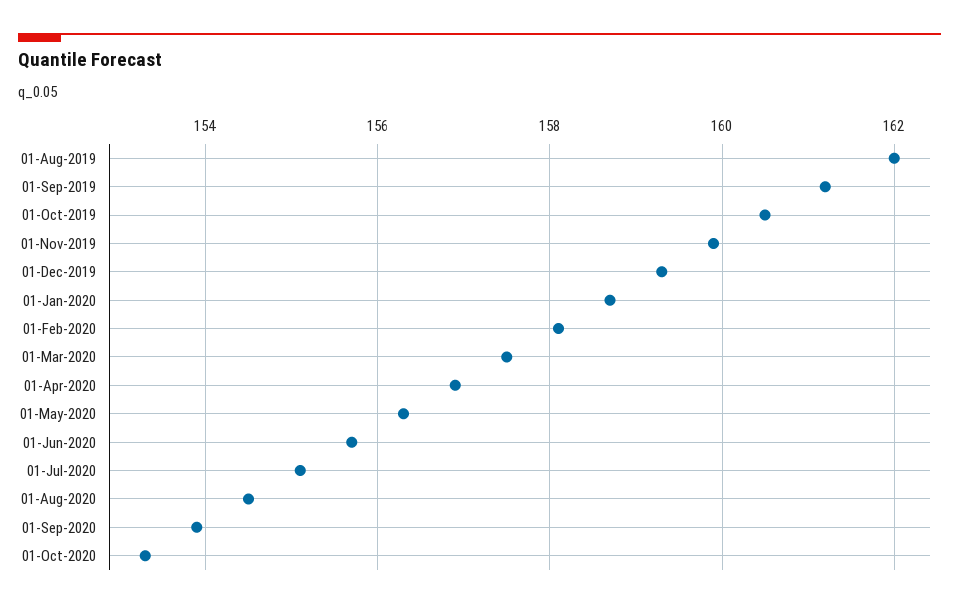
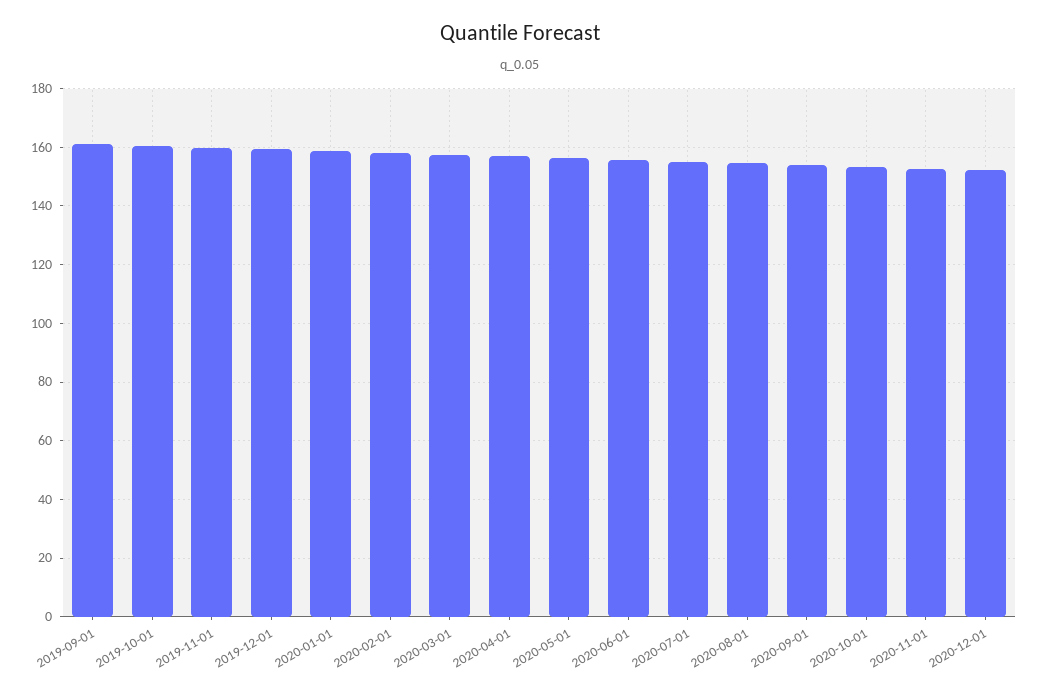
01-Aug-2019: 162 -> none
2020-11-01: none -> 152.5
2020-12-01: none -> 152.5

